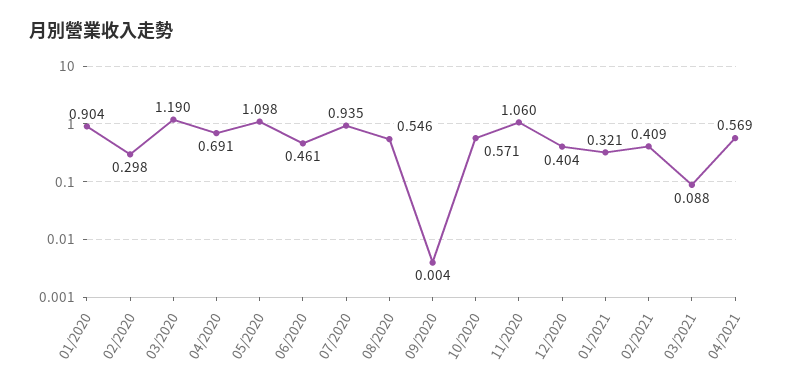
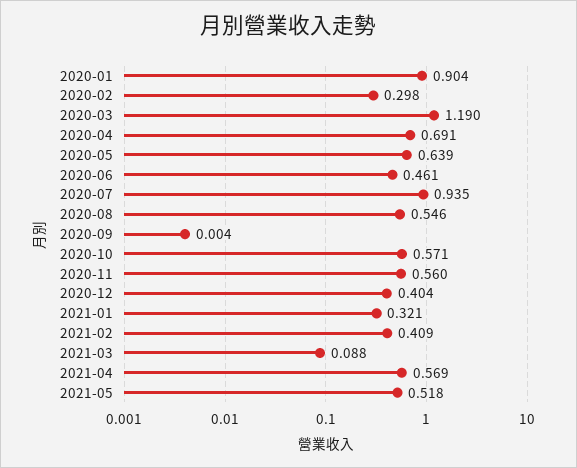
05/2020: 1.098 -> 0.639
11/2020: 1.06 -> 0.56
2021-05: none -> 0.518

